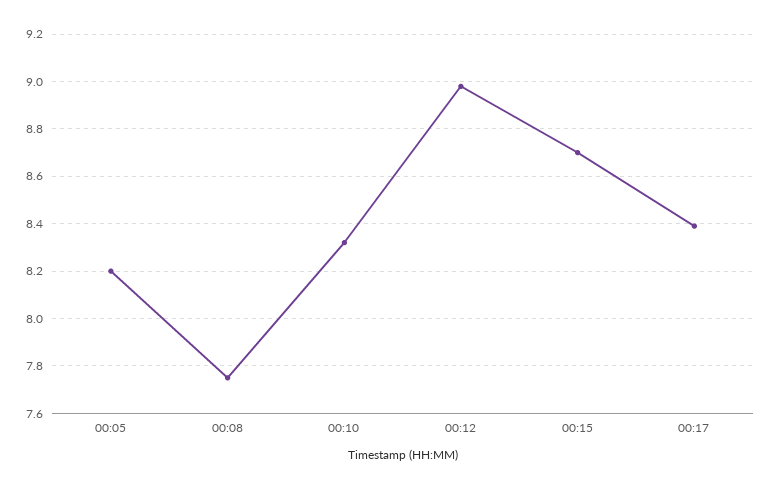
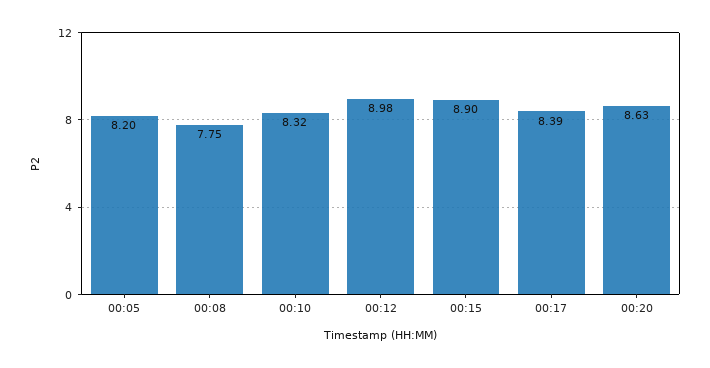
00:15: 8.7 -> 8.9
00:20: none -> 8.63

